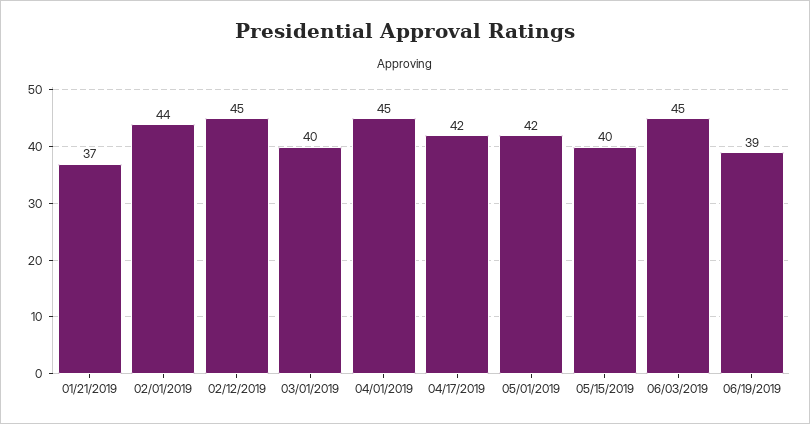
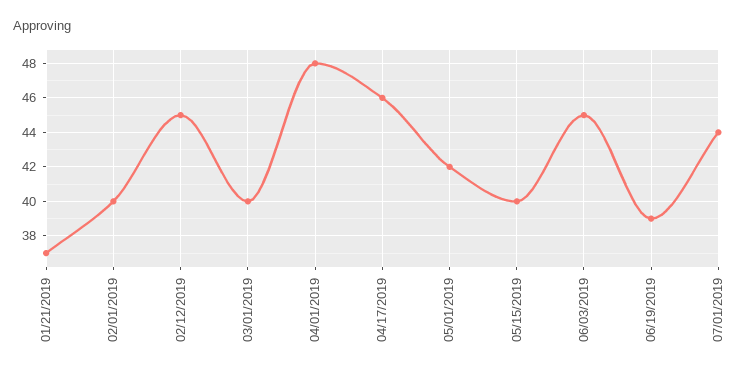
02/01/2019: 44 -> 40
04/01/2019: 45 -> 48
04/17/2019: 42 -> 46
07/01/2019: none -> 44

